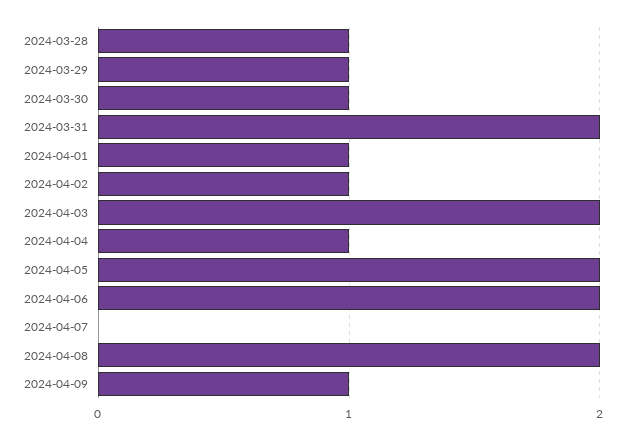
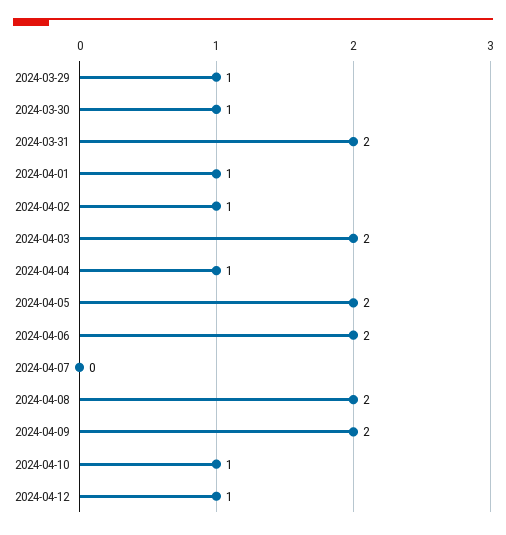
2024-03-28: 1 -> none
2024-04-09: 1 -> 2
2024-04-10: none -> 1
2024-04-12: none -> 1

